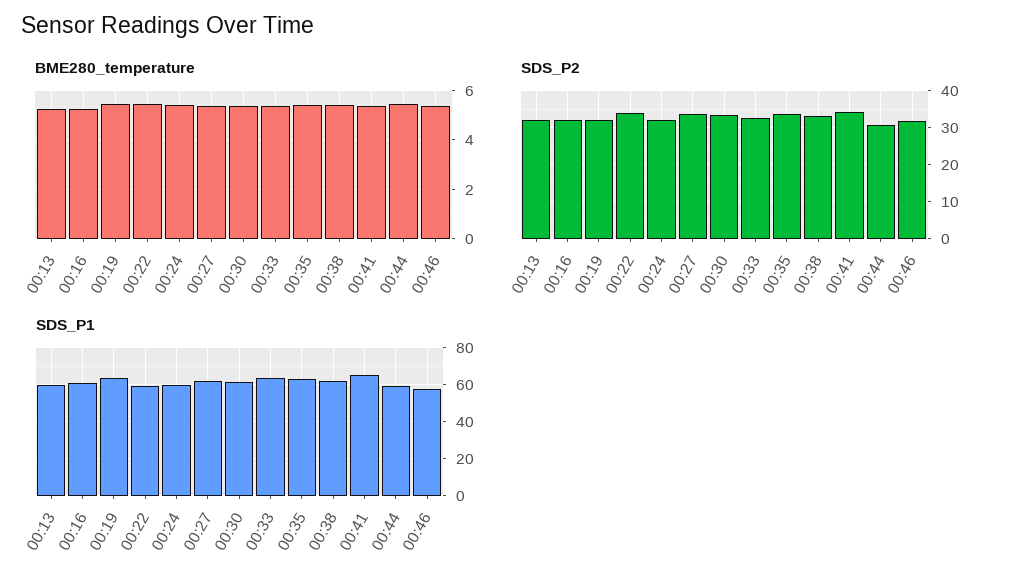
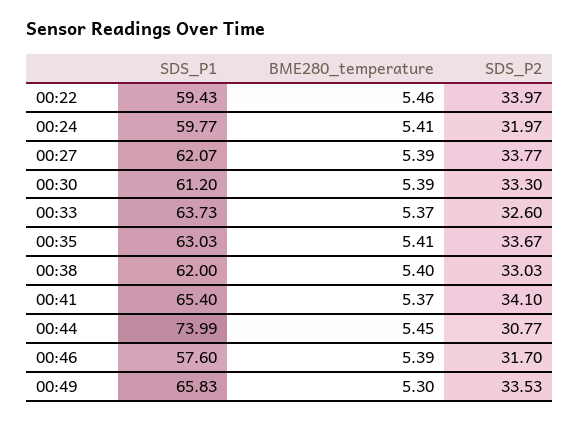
BME280_temperature, 00:13: 5.25 -> none
BME280_temperature, 00:16: 5.25 -> none
BME280_temperature, 00:19: 5.5 -> none
SDS_P2, 00:13: 32 -> none
SDS_P2, 00:16: 32 -> none
SDS_P2, 00:19: 32 -> none
SDS_P1, 00:13: 60 -> none
SDS_P1, 00:16: 60 -> none
SDS_P1, 00:19: 65 -> none
SDS_P1, 00:44: 60 -> 73.99
SDS_P1, 00:49: none -> 65.83
BME280_temperature, 00:49: none -> 5.3
SDS_P2, 00:49: none -> 33.53

